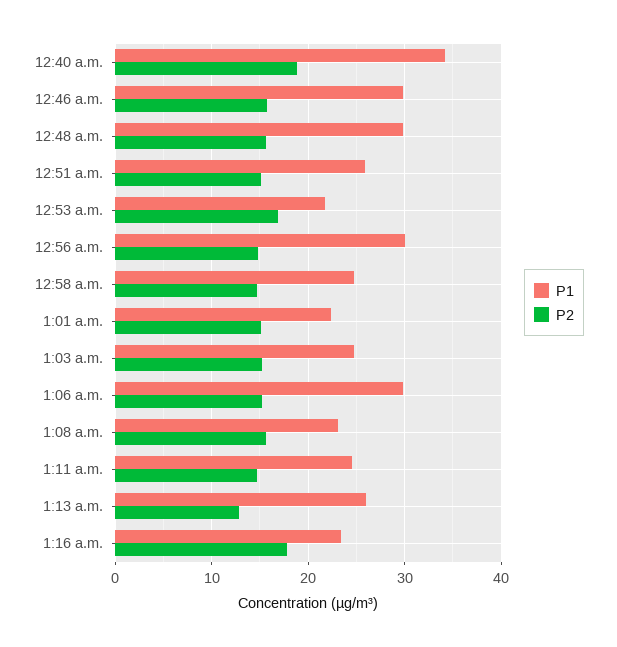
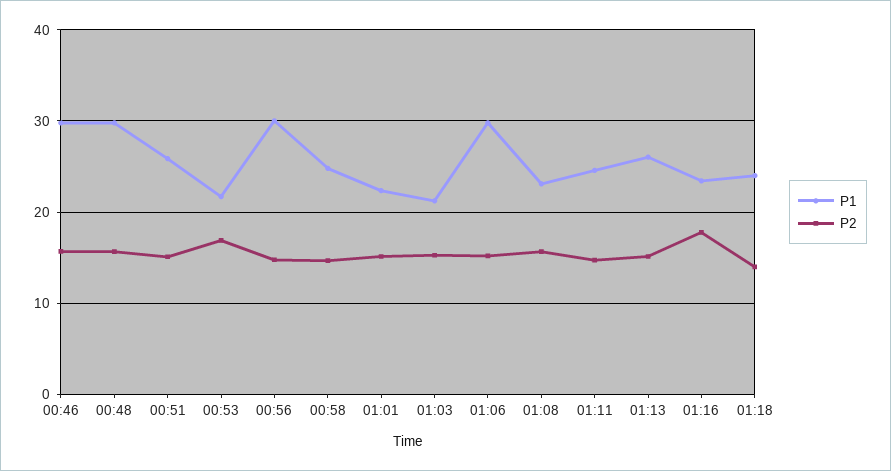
P1, 12:40 a.m.: 34 -> none
P2, 12:40 a.m.: 19 -> none
P1, 1:03 a.m.: 25 -> 21
P2, 1:13 a.m.: 13 -> 15
P1, 01:18: none -> 24
P2, 01:18: none -> 14

